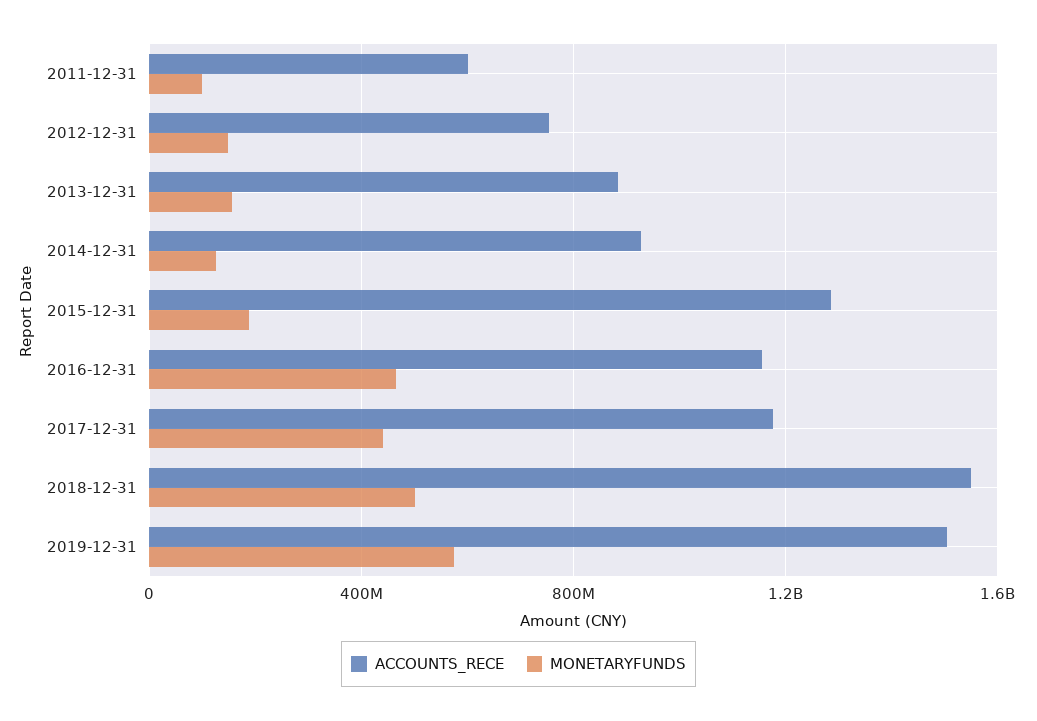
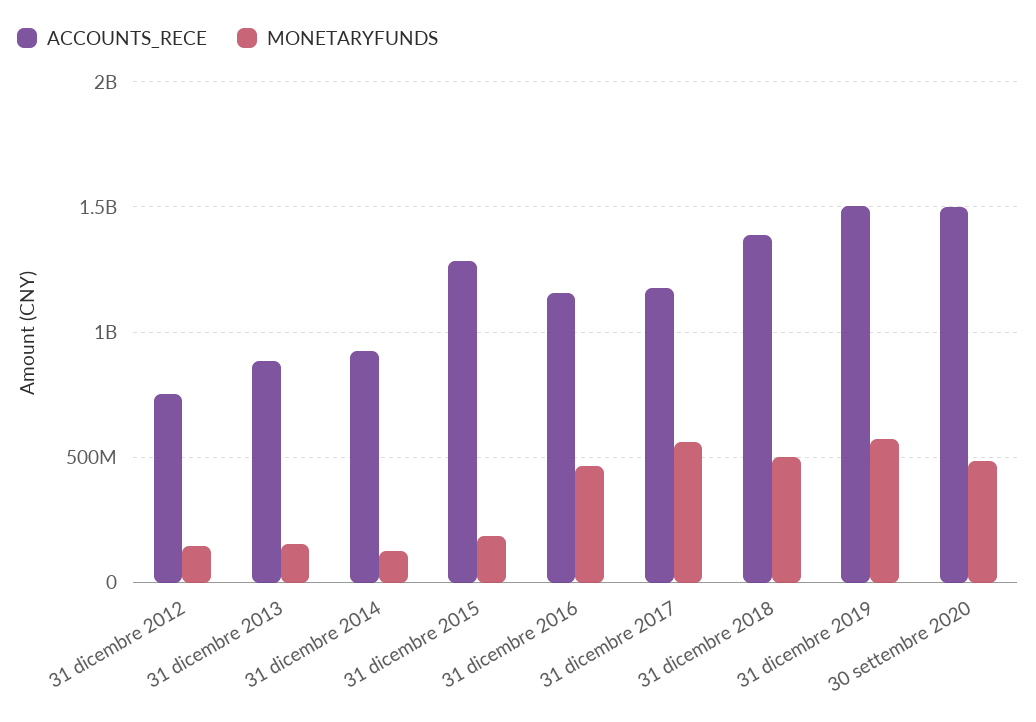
ACCOUNTS_RECE, 2011-12-31: 600000000 -> none
MONETARYFUNDS, 2011-12-31: 100000000 -> none
MONETARYFUNDS, 2017-12-31: 450000000 -> 550000000
ACCOUNTS_RECE, 2018-12-31: 1550000000 -> 1400000000
ACCOUNTS_RECE, 30 settembre 2020: none -> 1500000000
MONETARYFUNDS, 30 settembre 2020: none -> 500000000

